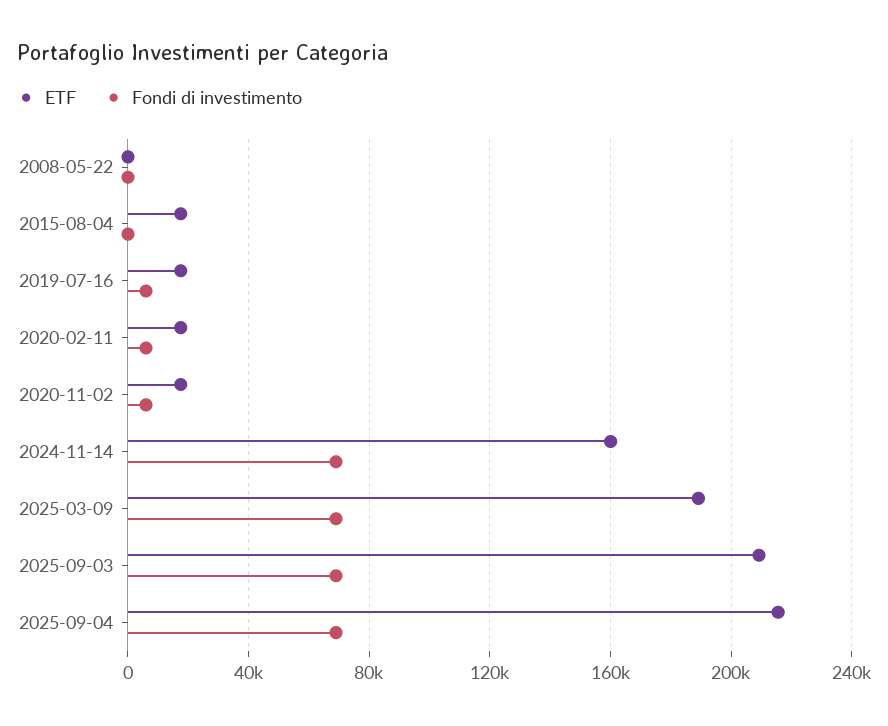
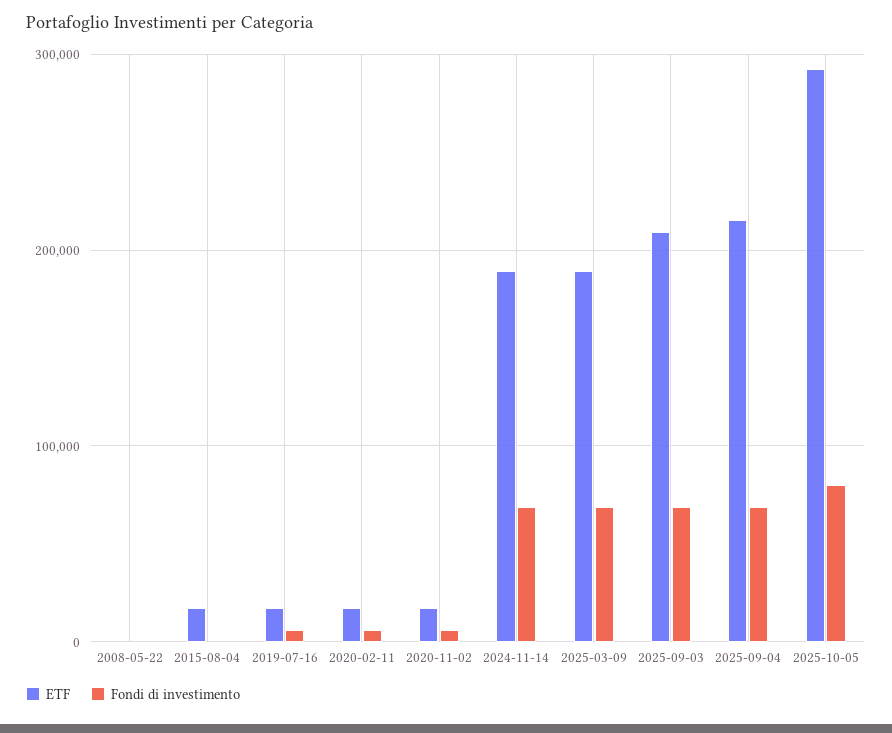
ETF, 2024-11-14: 160000 -> 190000
ETF, 2025-10-05: none -> 290000
Fondi di investimento, 2025-10-05: none -> 80000

